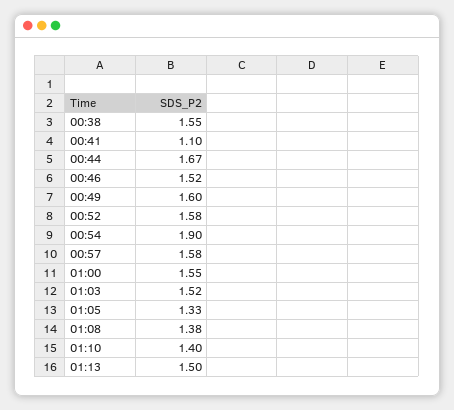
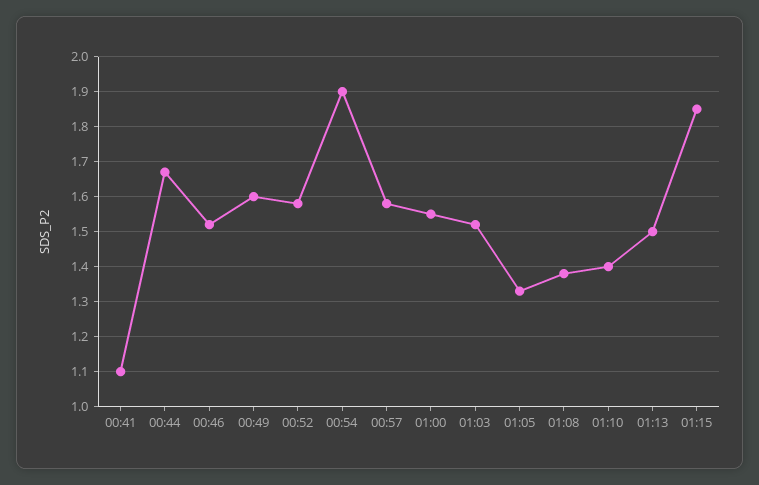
00:38: 1.55 -> none
01:15: none -> 1.85

